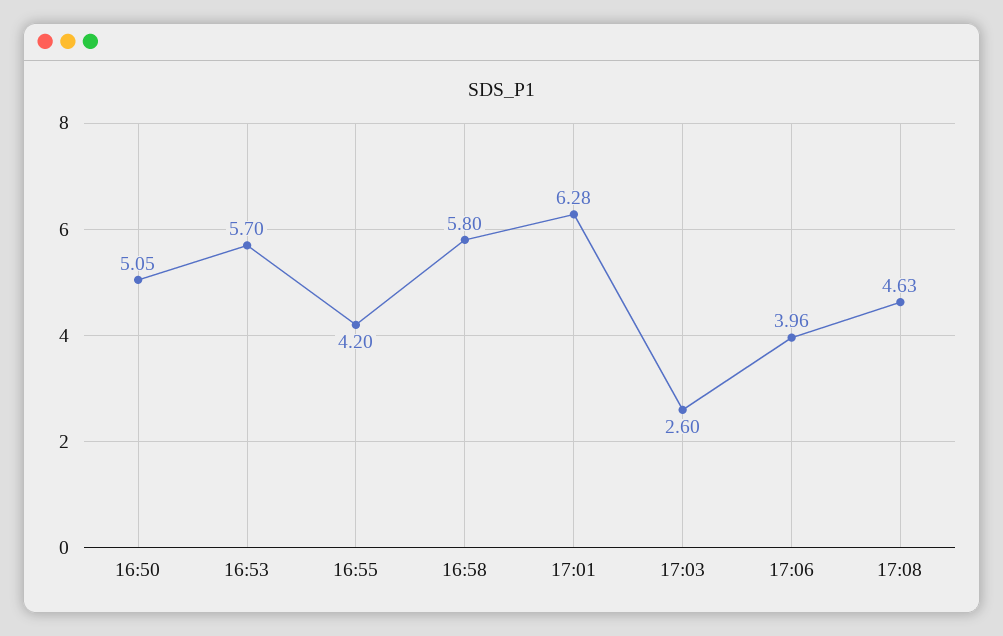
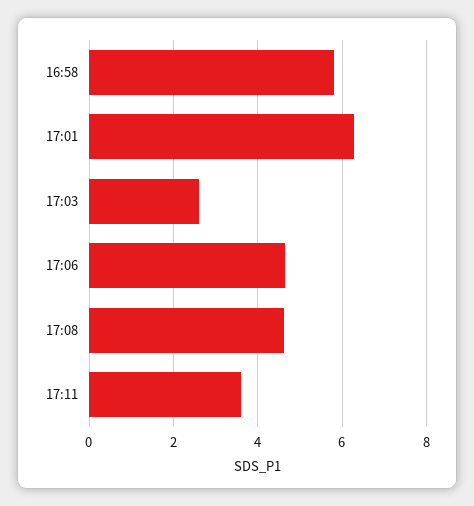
16:50: 5.05 -> none
16:53: 5.7 -> none
16:55: 4.2 -> none
17:06: 3.96 -> 4.6
17:11: none -> 3.6

